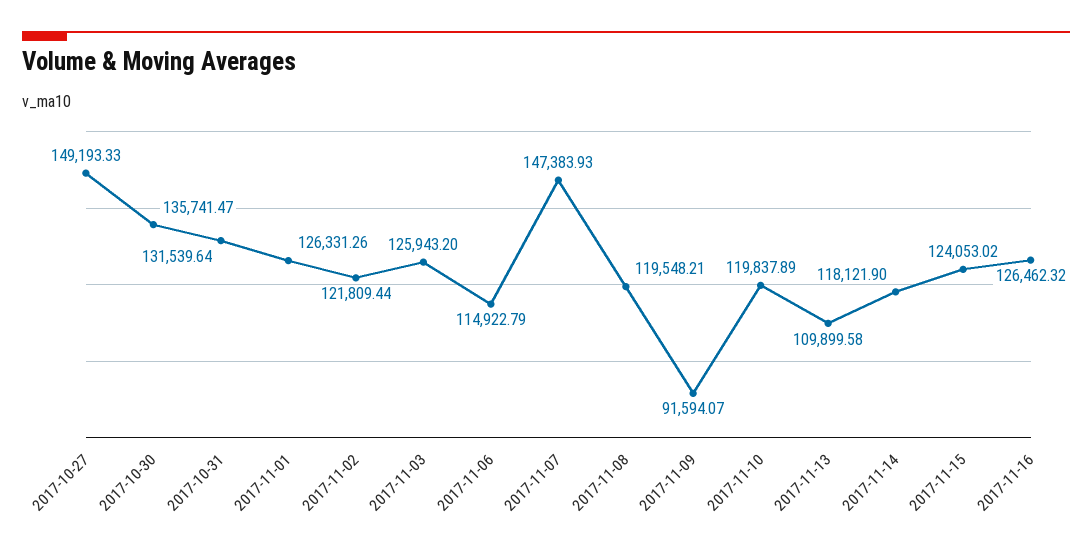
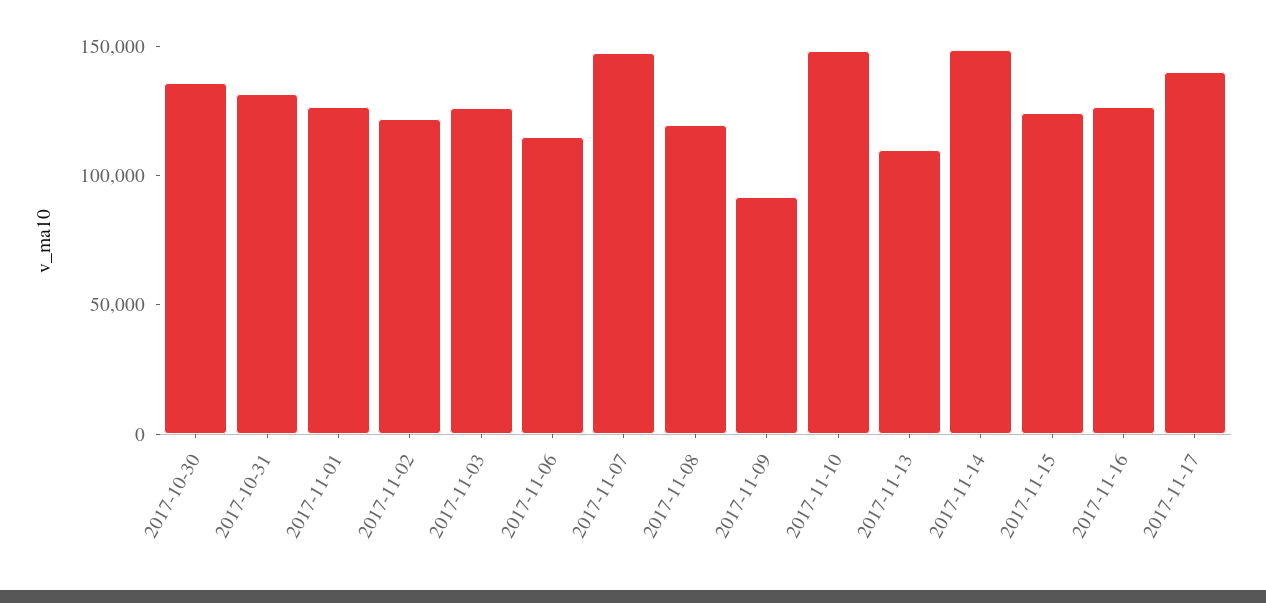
2017-10-27: 149193.33 -> none
2017-11-10: 119837.89 -> 150000
2017-11-14: 118121.9 -> 150000
2017-11-17: none -> 140000

